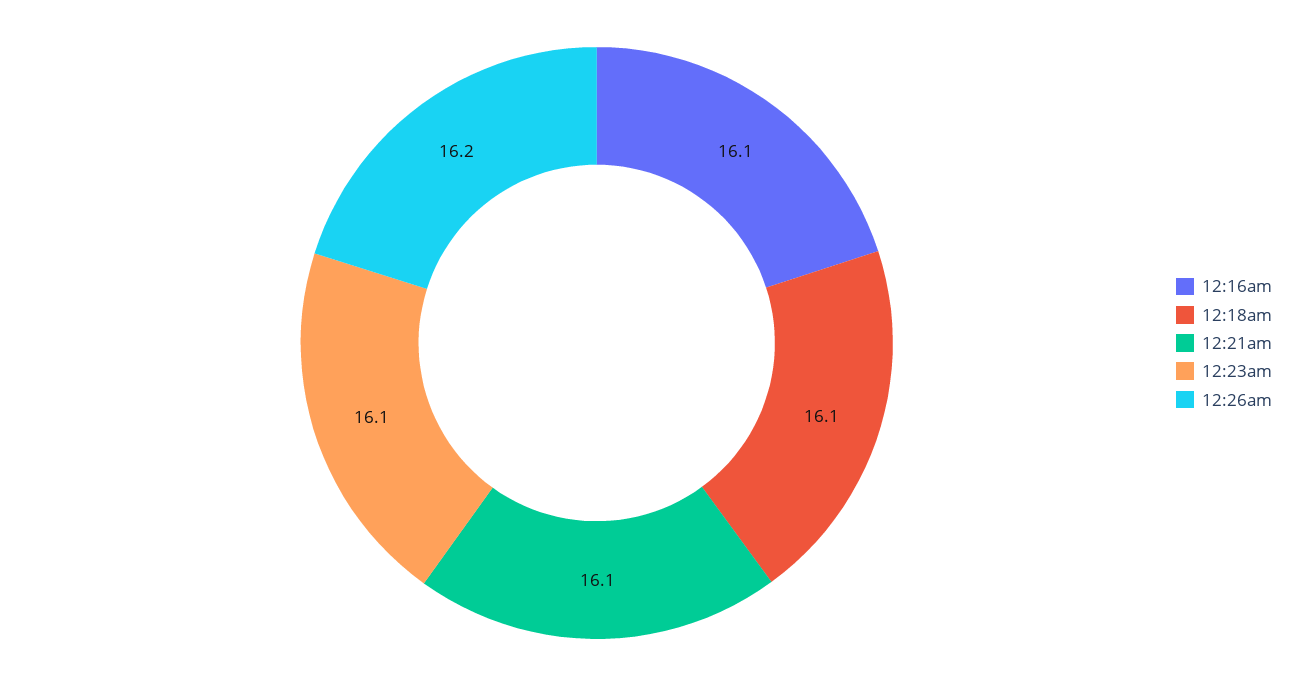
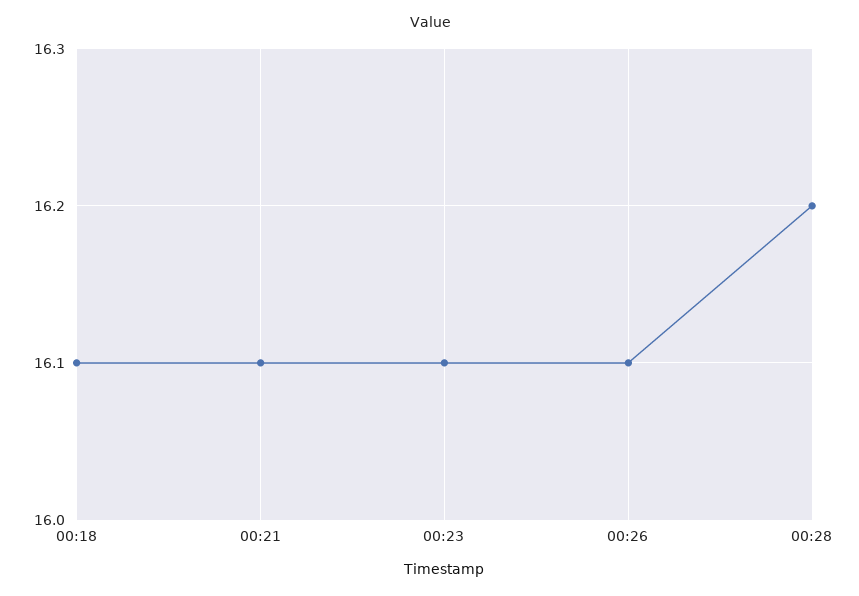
12:16am: 16.1 -> none
12:26am: 16.2 -> 16.1
00:28: none -> 16.2

